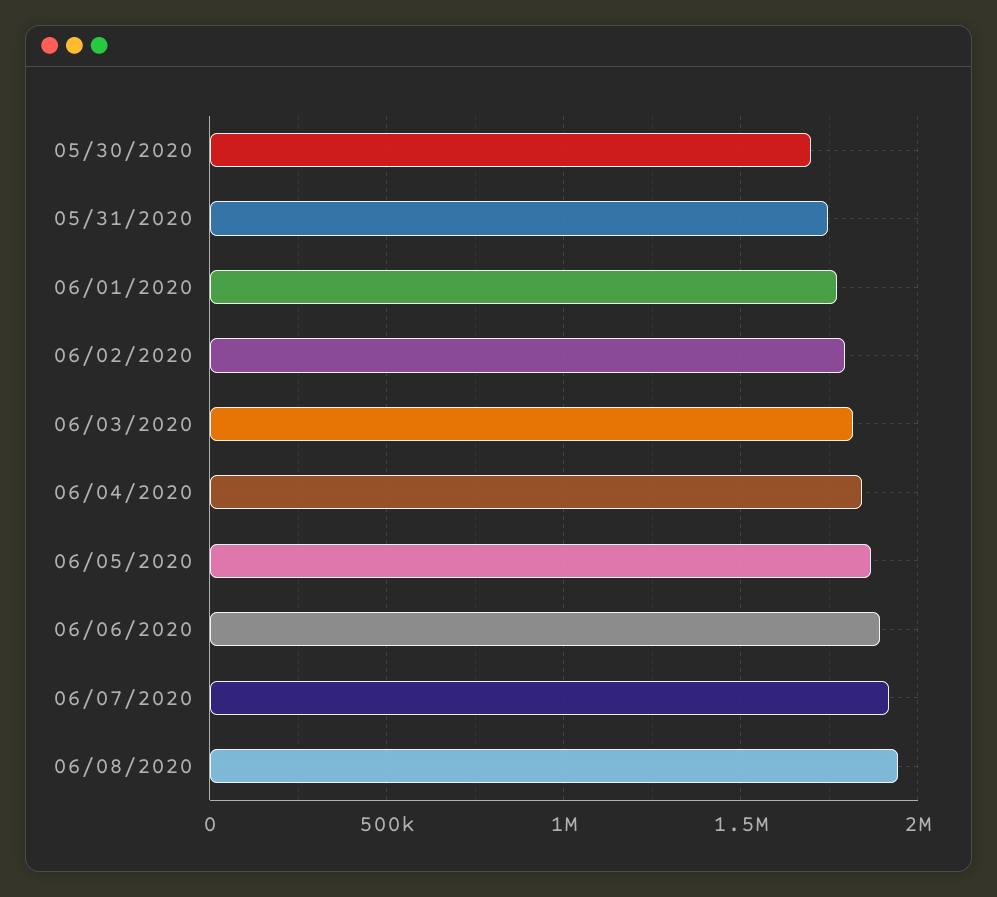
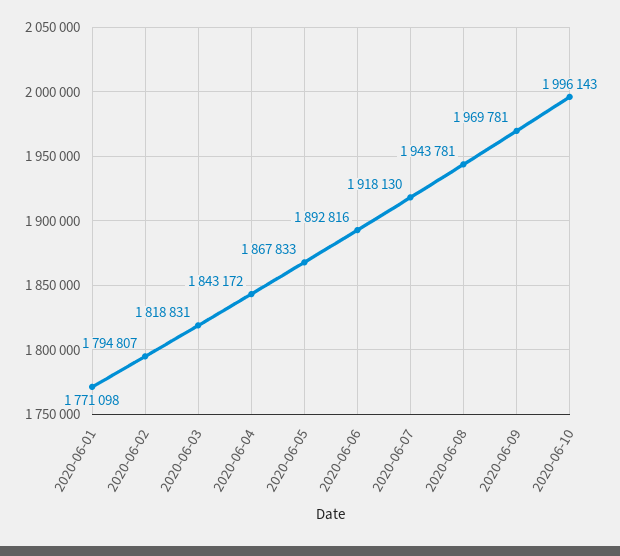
05/30/2020: 1700000 -> none
05/31/2020: 1750000 -> none
2020-06-09: none -> 1969781
2020-06-10: none -> 1996143

